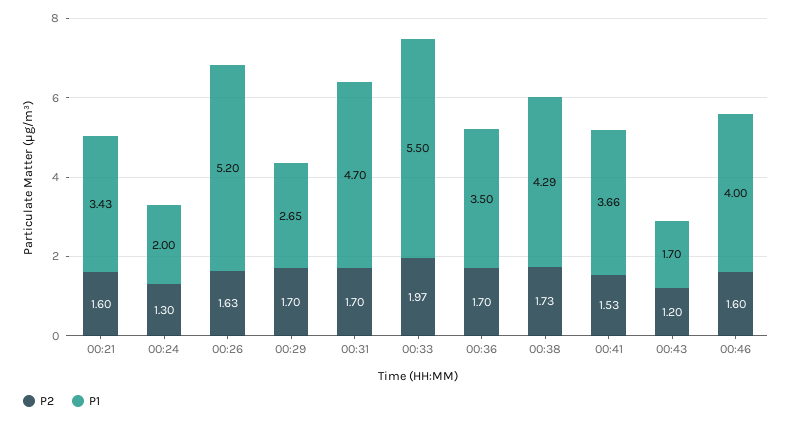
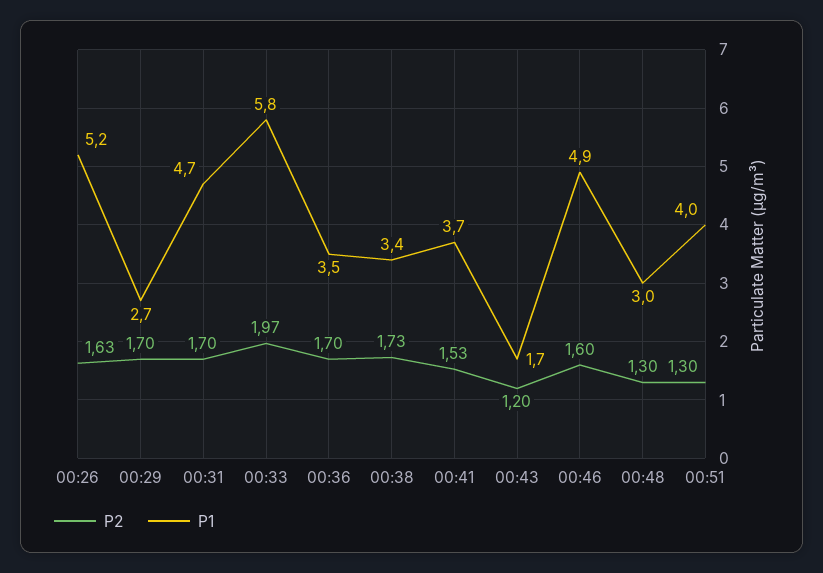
P2, 00:21: 1.6 -> none
P1, 00:21: 3.43 -> none
P2, 00:24: 1.3 -> none
P1, 00:24: 2 -> none
P1, 00:33: 5.5 -> 5.8
P1, 00:38: 4.29 -> 3.4
P1, 00:46: 4 -> 4.9
P2, 00:48: none -> 1.3
P1, 00:48: none -> 3
P2, 00:51: none -> 1.3
P1, 00:51: none -> 4

